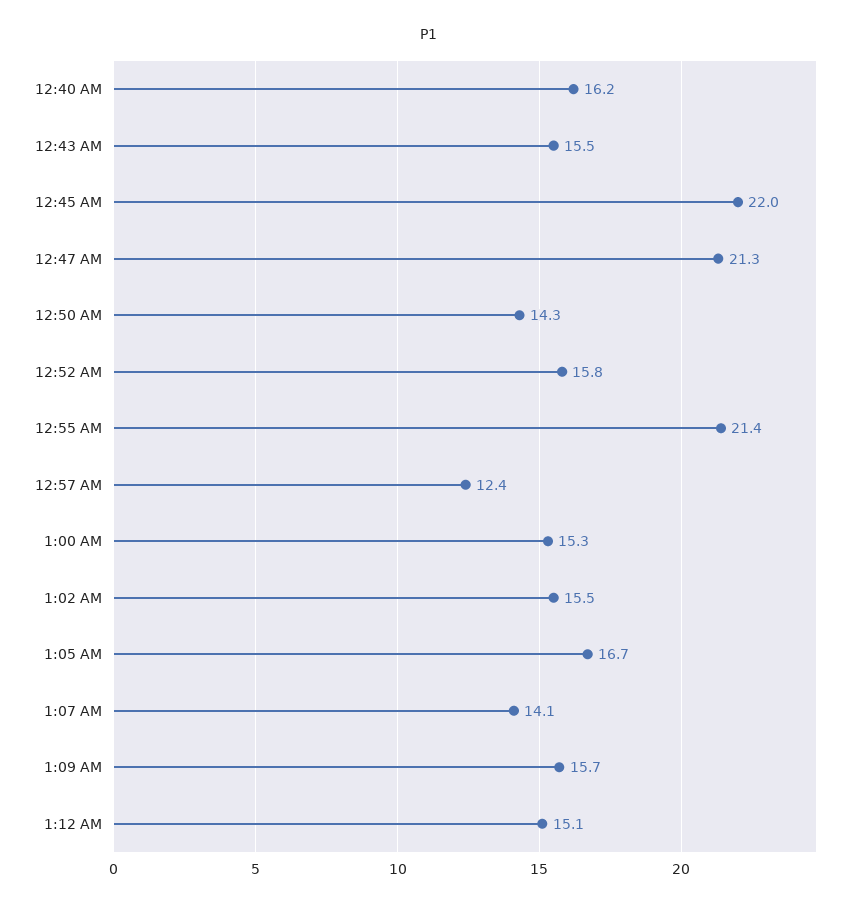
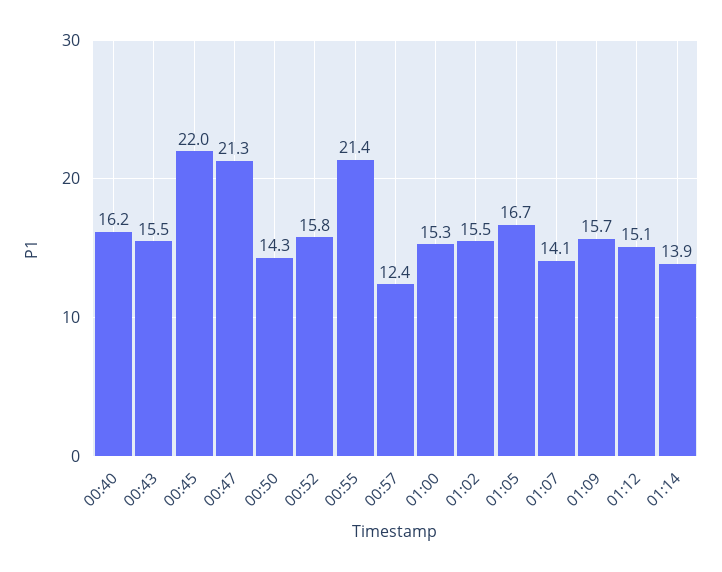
01:14: none -> 13.9

